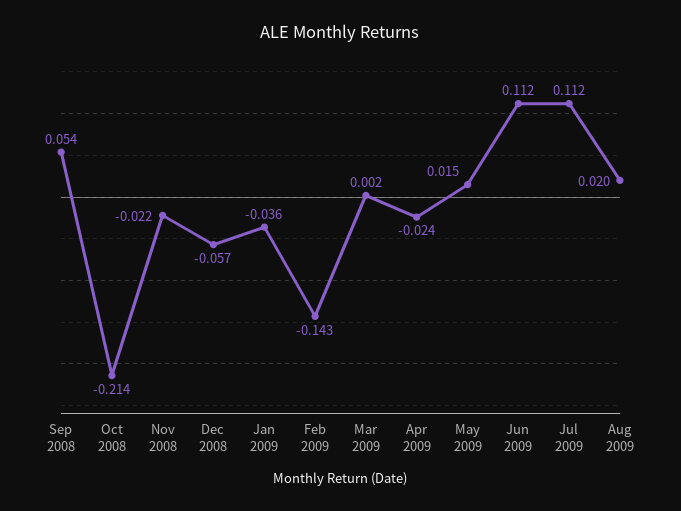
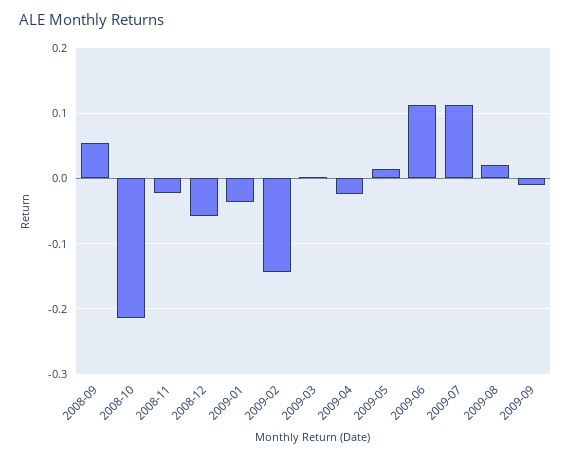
2009-09: none -> -0.01

